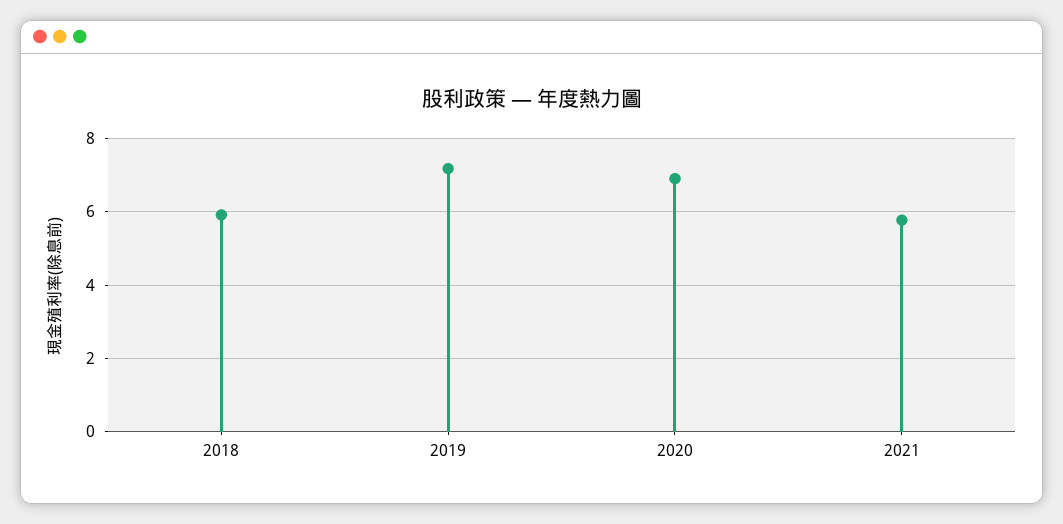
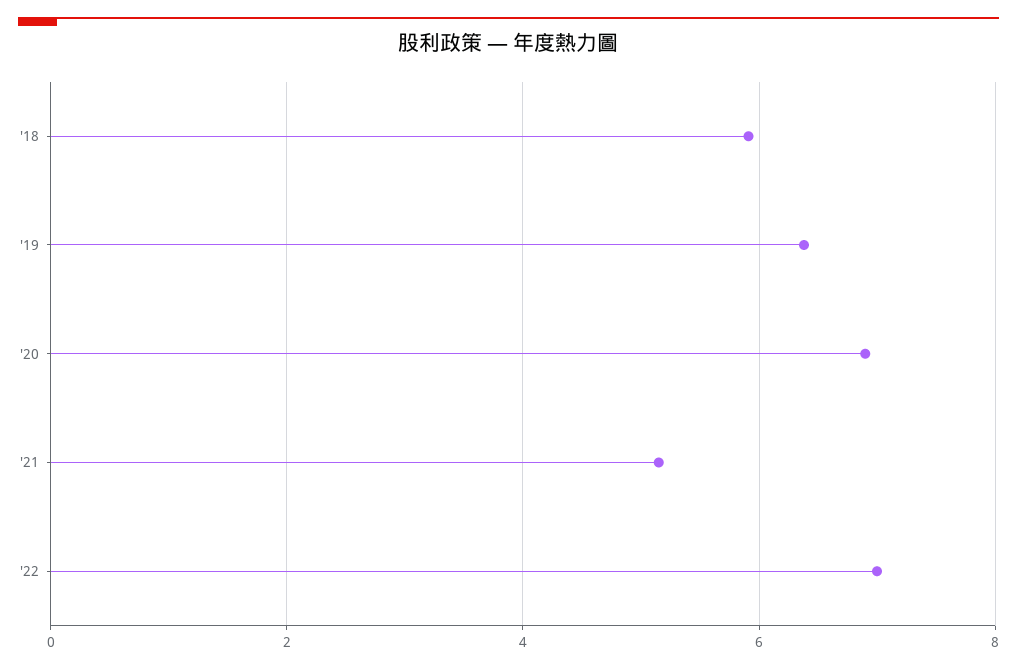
2019: 7.2 -> 6.4
2021: 5.8 -> 5.2
'22: none -> 7

